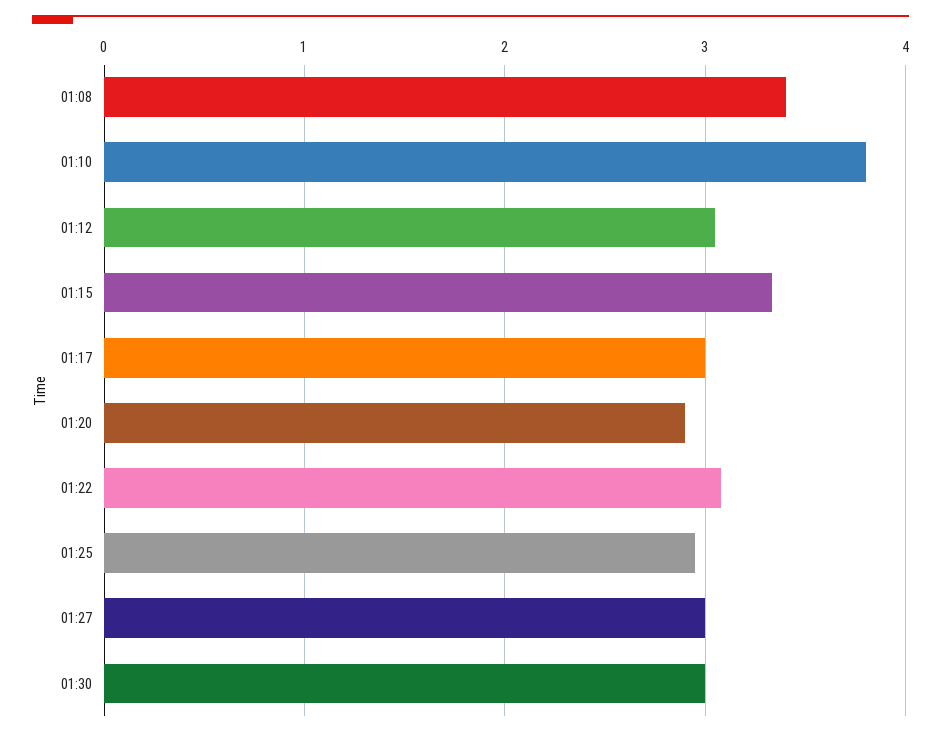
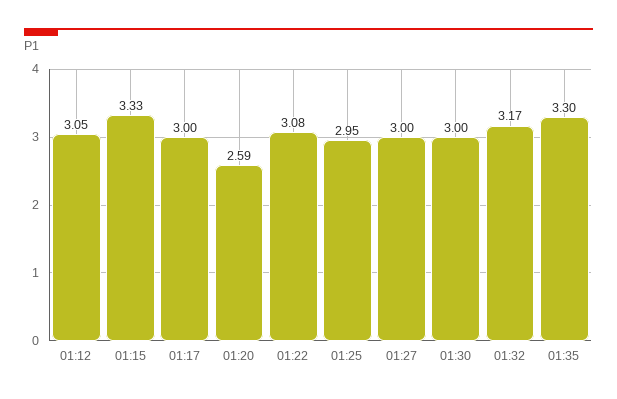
01:08: 3.4 -> none
01:10: 3.8 -> none
01:20: 2.9 -> 2.59
01:32: none -> 3.17
01:35: none -> 3.3

